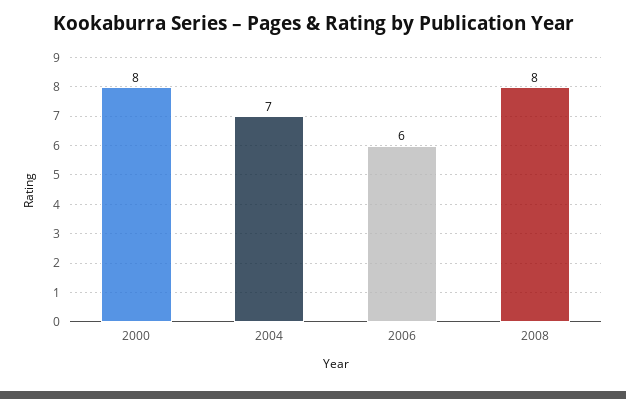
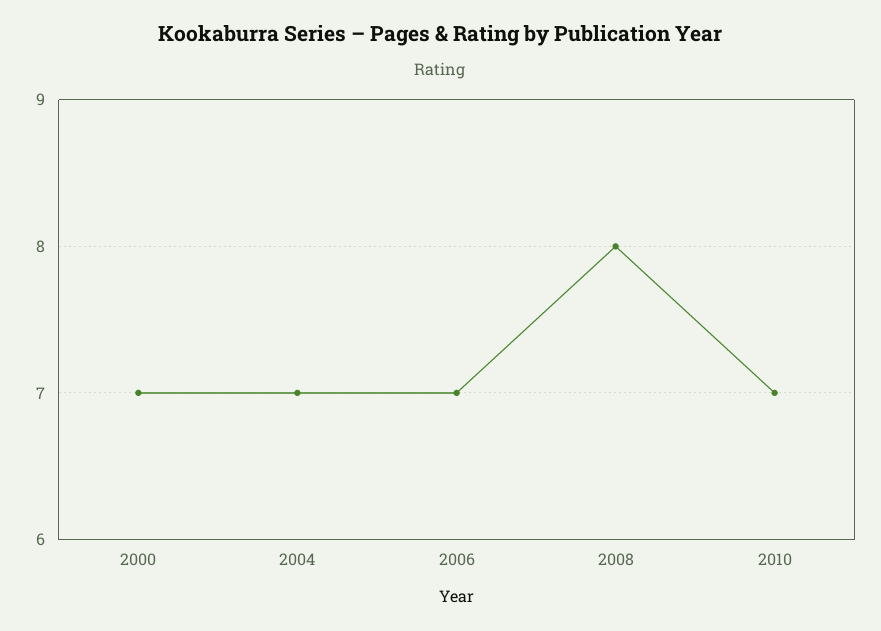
2000: 8 -> 7
2006: 6 -> 7
2010: none -> 7

